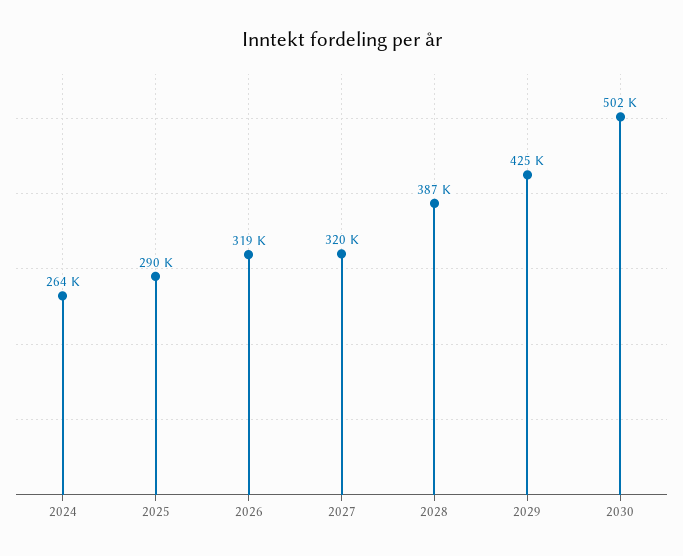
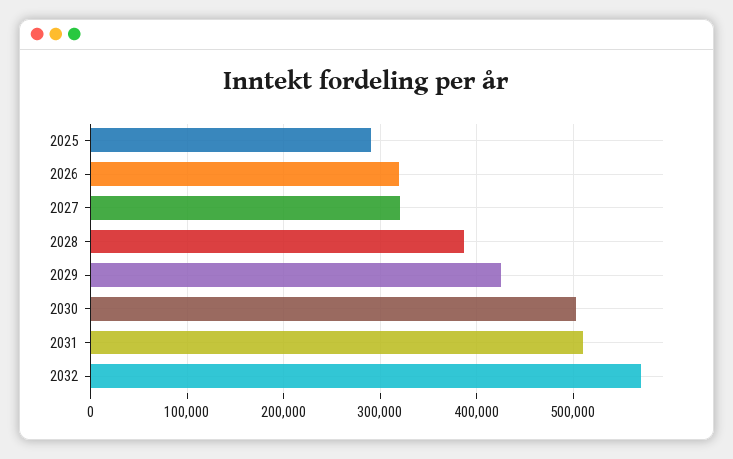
2024: 264000 -> none
2031: none -> 510000
2032: none -> 570000

